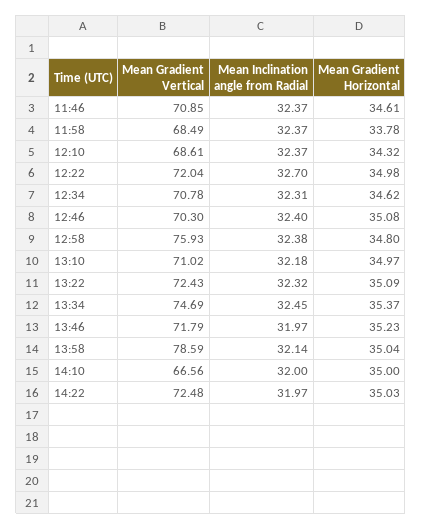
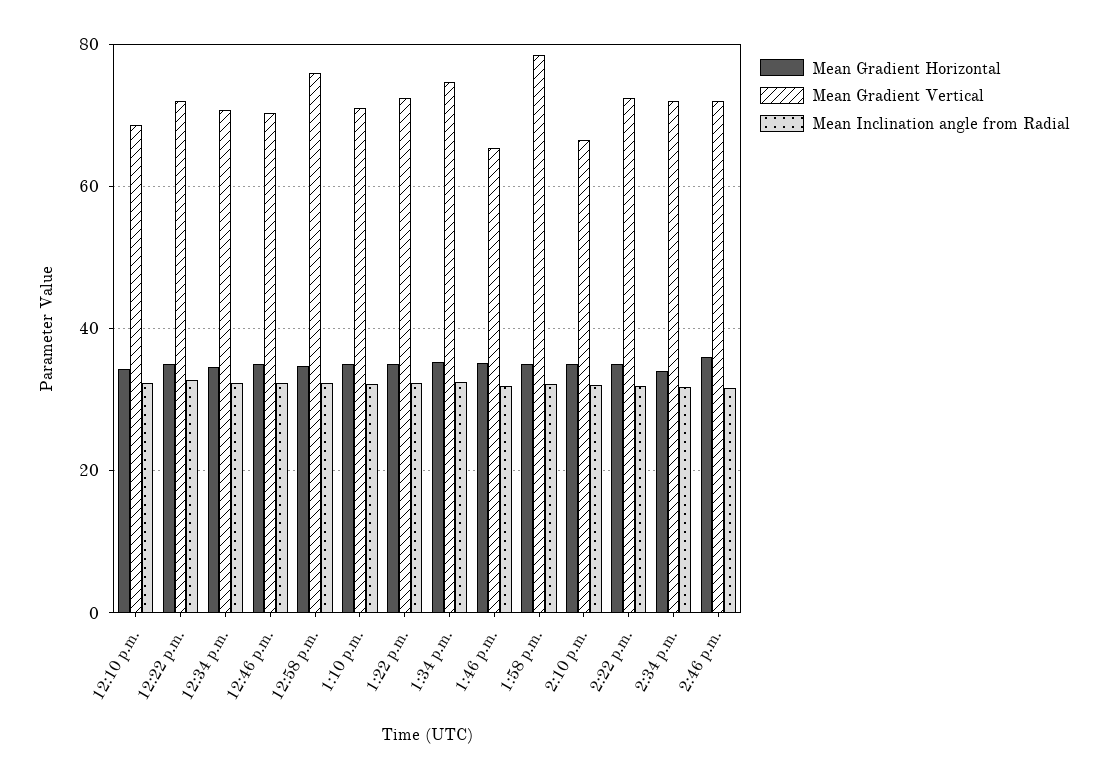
Mean Gradient Vertical, 11:46: 70.85 -> none
Mean Inclination angle from Radial, 11:46: 32.37 -> none
Mean Gradient Horizontal, 11:46: 34.61 -> none
Mean Gradient Vertical, 11:58: 68.49 -> none
Mean Inclination angle from Radial, 11:58: 32.37 -> none
Mean Gradient Horizontal, 11:58: 33.78 -> none
Mean Gradient Vertical, 13:46: 71.79 -> 66
Mean Gradient Horizontal, 2:34 p.m.: none -> 34
Mean Gradient Vertical, 2:34 p.m.: none -> 72
Mean Inclination angle from Radial, 2:34 p.m.: none -> 32
Mean Gradient Horizontal, 2:46 p.m.: none -> 36
Mean Gradient Vertical, 2:46 p.m.: none -> 72
Mean Inclination angle from Radial, 2:46 p.m.: none -> 32

